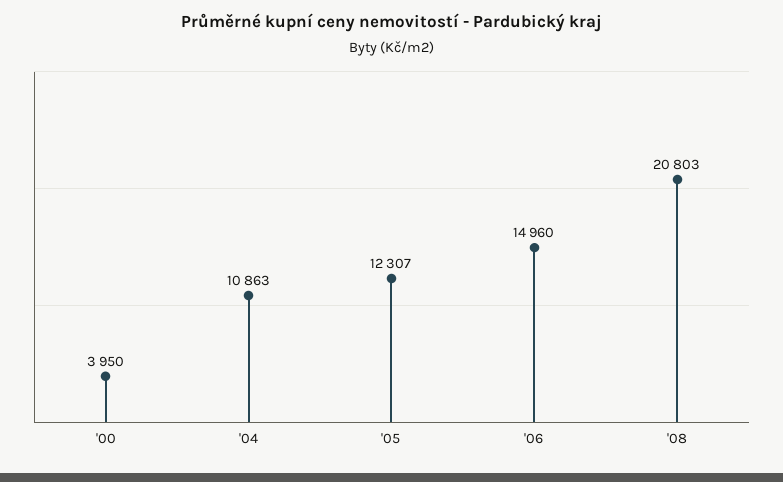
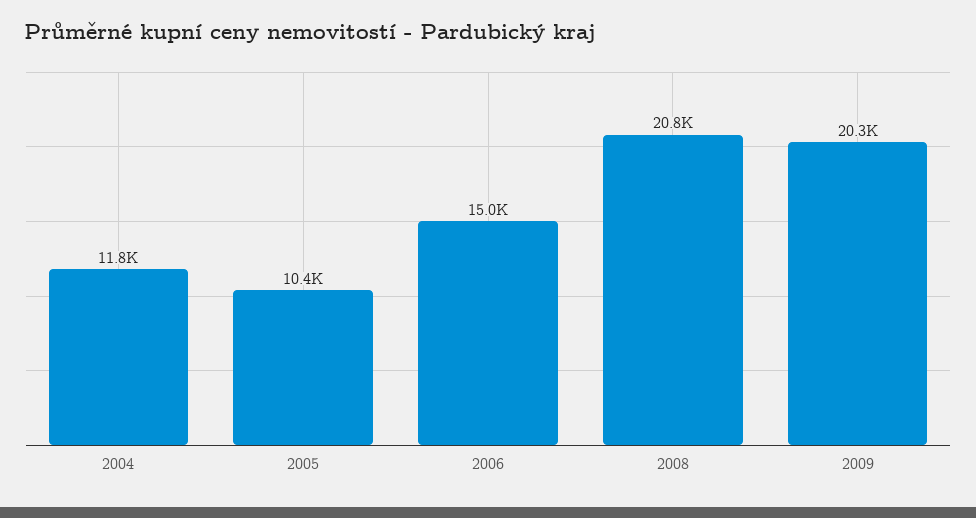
'00: 3950 -> none
'04: 10863 -> 11800
'05: 12307 -> 10400
2009: none -> 20300

